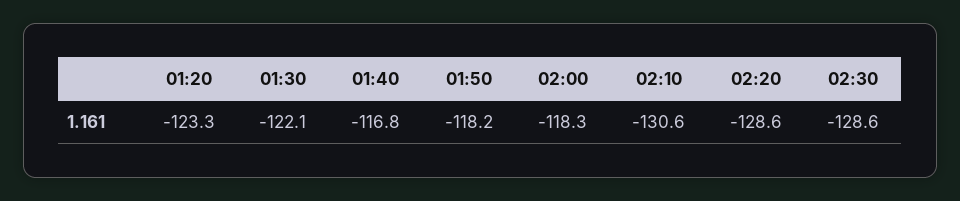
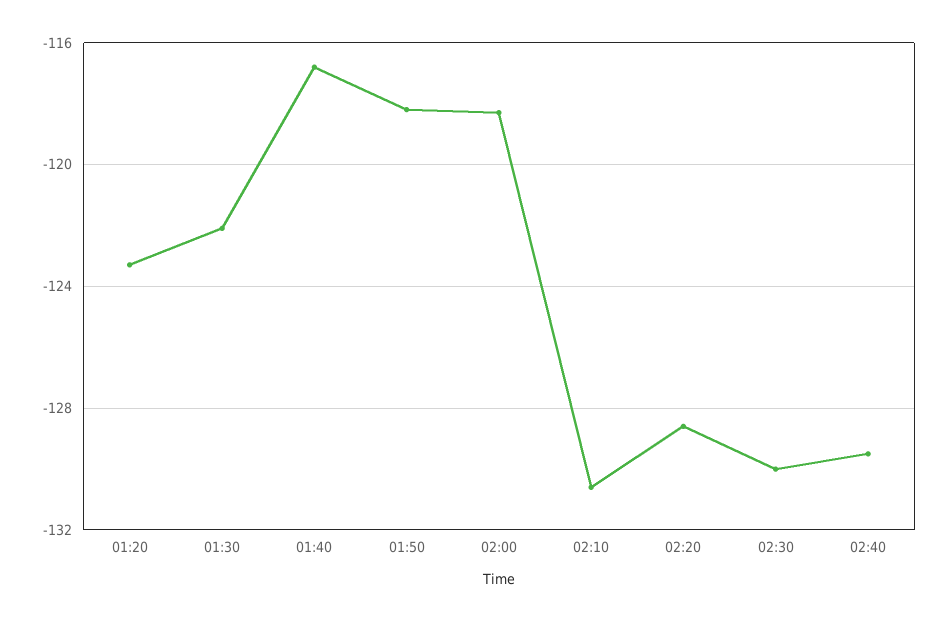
02:30: -128.6 -> -130
02:40: none -> -129.5

